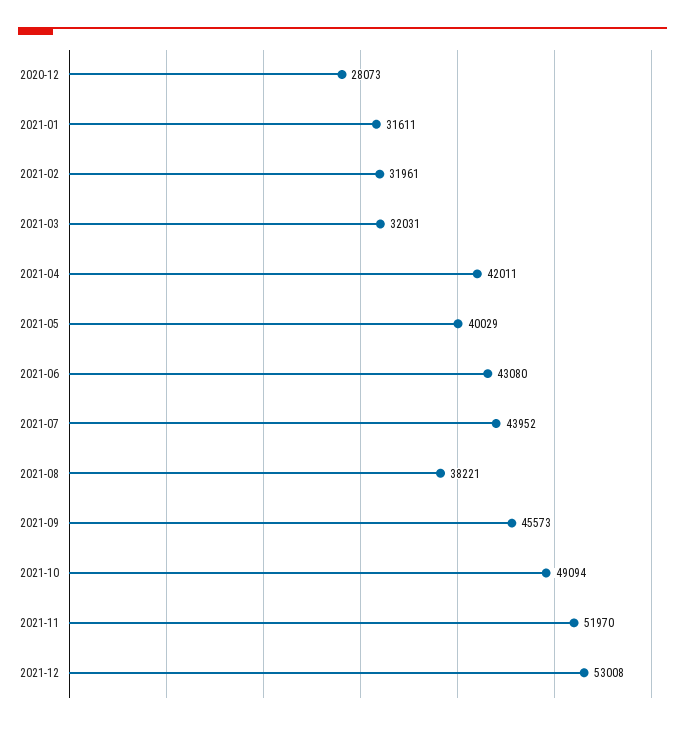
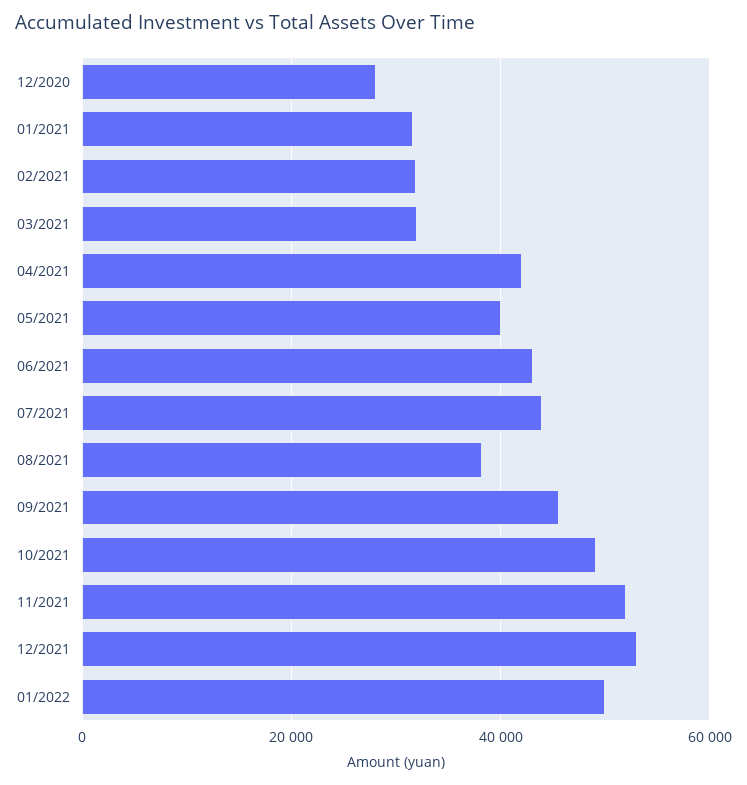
01/2022: none -> 50000

